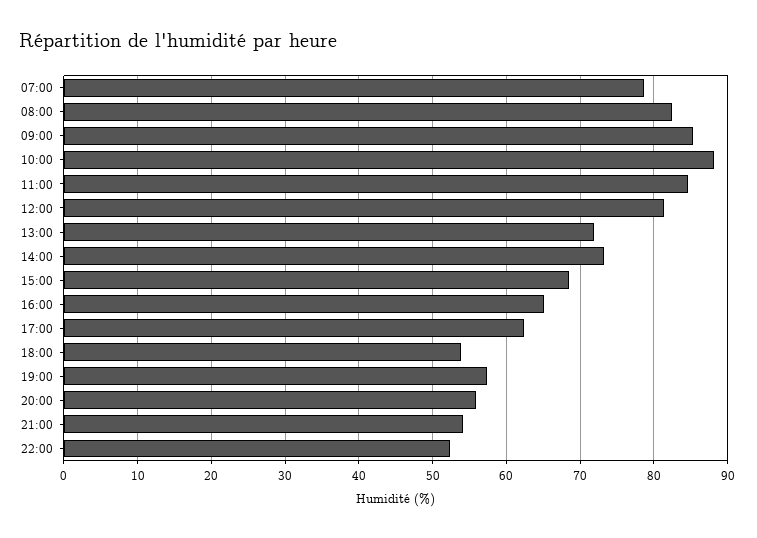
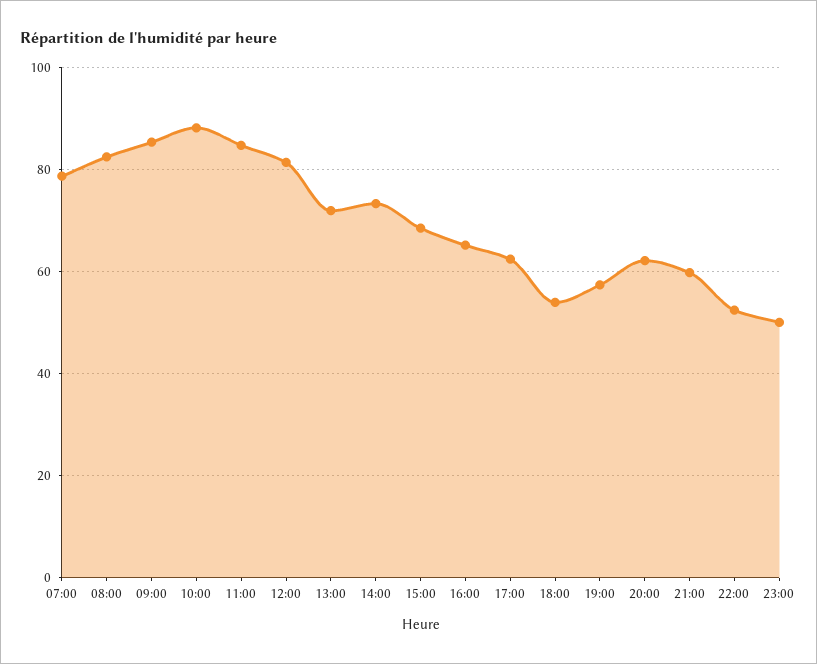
20:00: 56 -> 62
21:00: 54 -> 60
23:00: none -> 50

